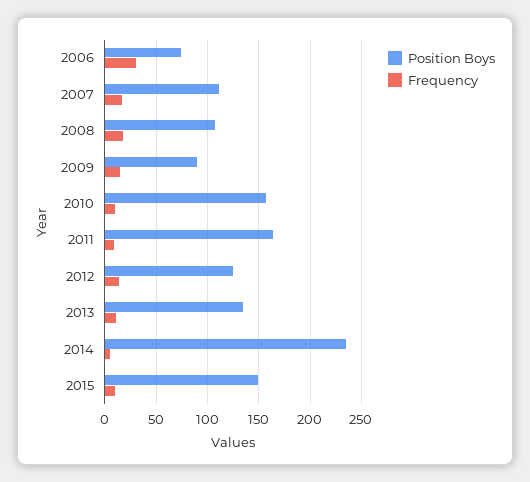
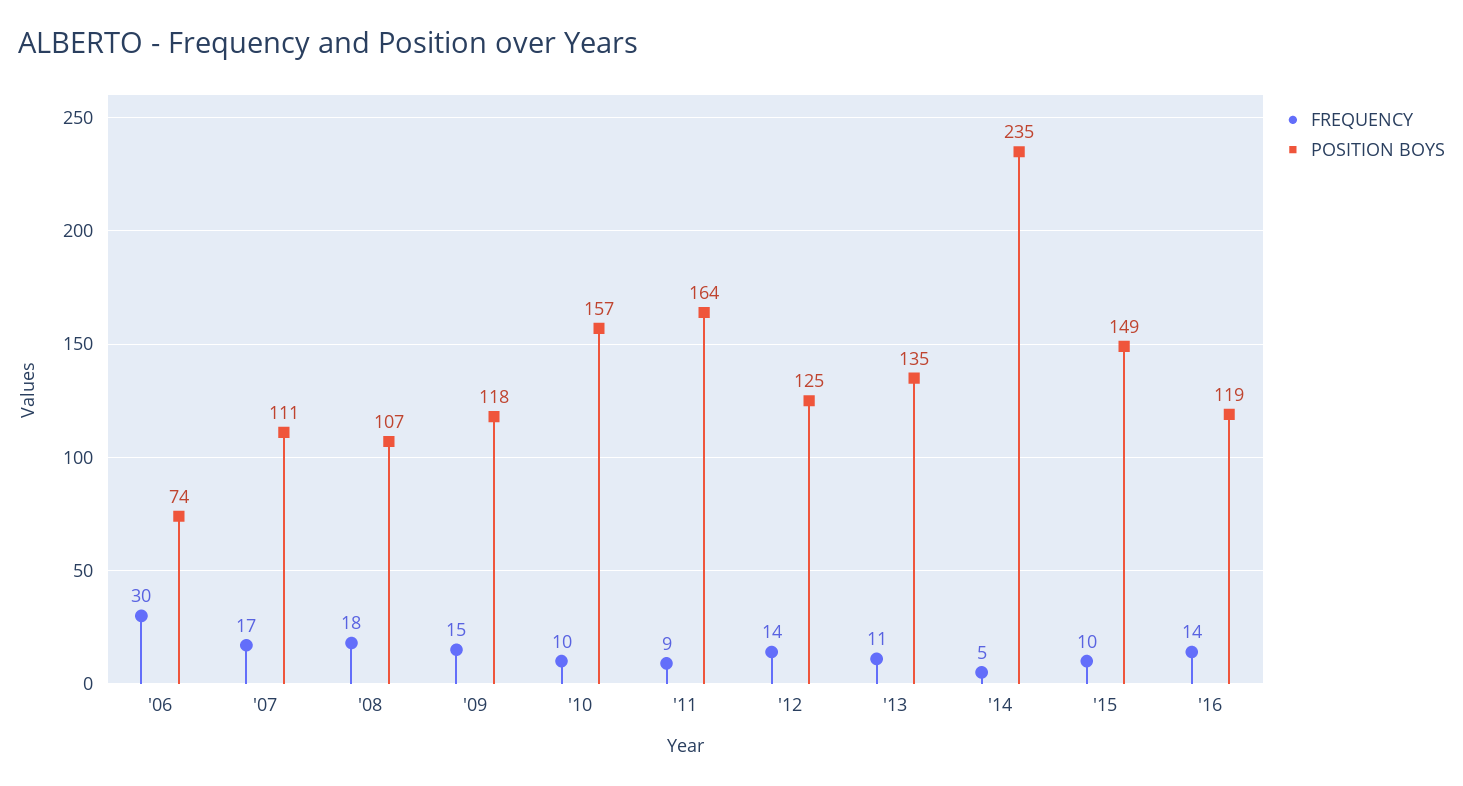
Position Boys, 2009: 90 -> 118
Frequency, '16: none -> 14
Position Boys, '16: none -> 119

